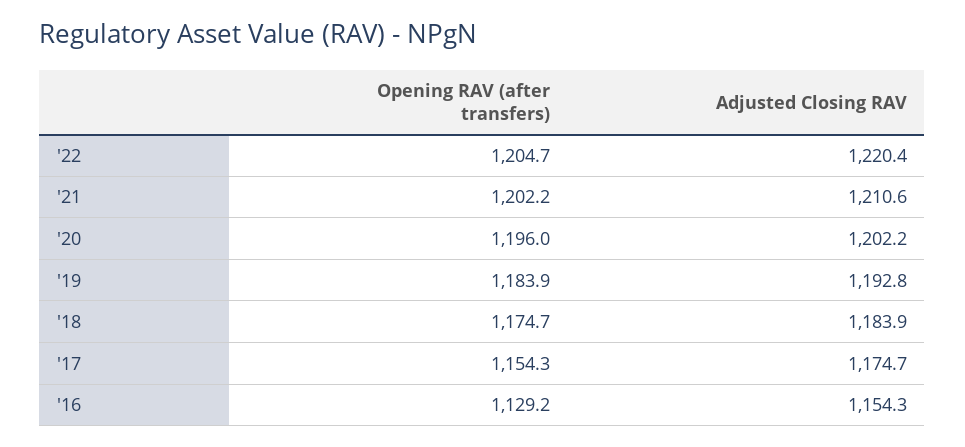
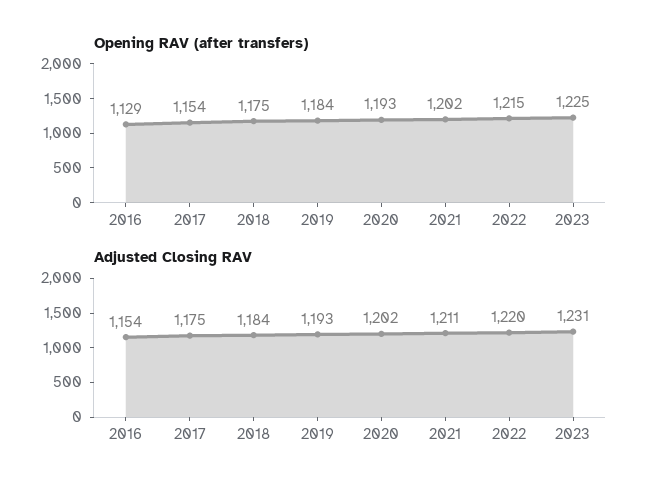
Opening RAV (after transfers), '22: 1204.7 -> 1215
Opening RAV (after transfers), '20: 1196 -> 1193
Opening RAV (after transfers), 2023: none -> 1225
Adjusted Closing RAV, 2023: none -> 1231

